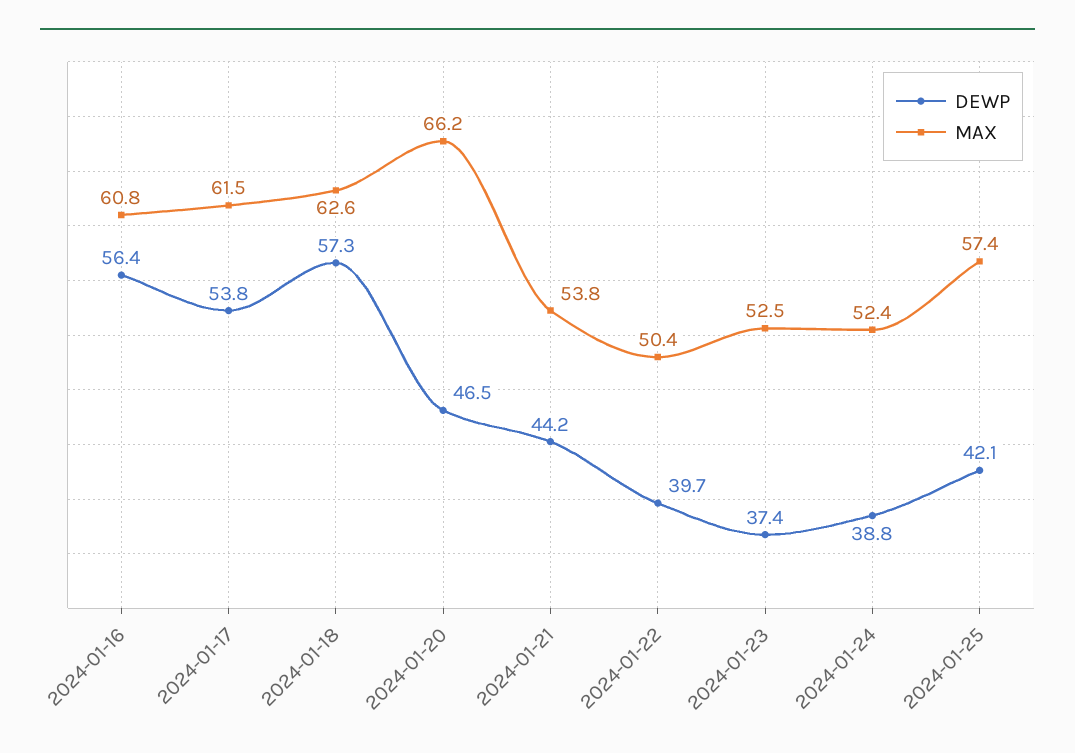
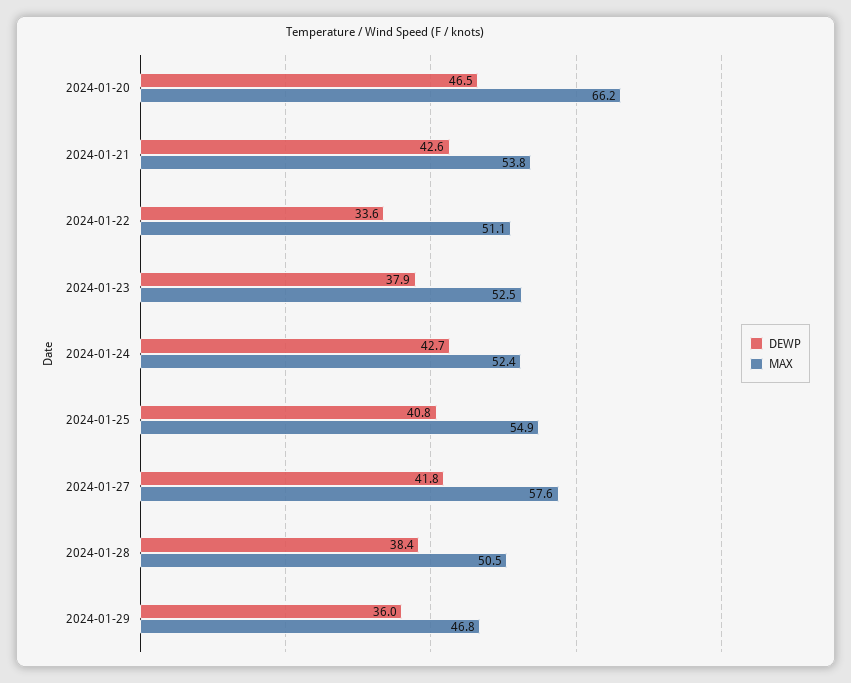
DEWP, 2024-01-16: 56.4 -> none
MAX, 2024-01-16: 60.8 -> none
DEWP, 2024-01-17: 53.8 -> none
MAX, 2024-01-17: 61.5 -> none
DEWP, 2024-01-18: 57.3 -> none
MAX, 2024-01-18: 62.6 -> none
DEWP, 2024-01-21: 44.2 -> 42.6
DEWP, 2024-01-22: 39.7 -> 33.6
MAX, 2024-01-22: 50.4 -> 51.1
DEWP, 2024-01-23: 37.4 -> 37.9
DEWP, 2024-01-24: 38.8 -> 42.7
DEWP, 2024-01-25: 42.1 -> 40.8
MAX, 2024-01-25: 57.4 -> 54.9
DEWP, 2024-01-27: none -> 41.8
MAX, 2024-01-27: none -> 57.6
DEWP, 2024-01-28: none -> 38.4
MAX, 2024-01-28: none -> 50.5
DEWP, 2024-01-29: none -> 36
MAX, 2024-01-29: none -> 46.8

